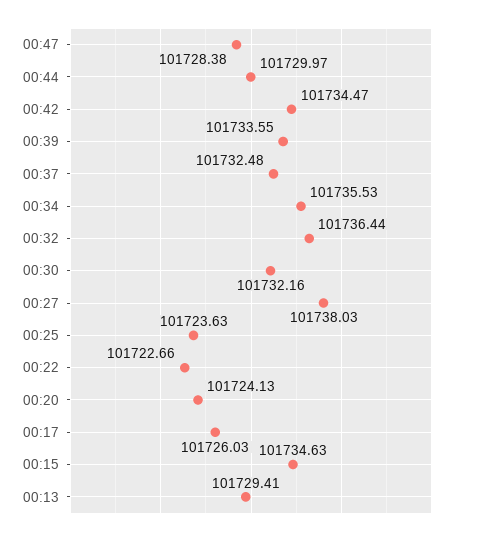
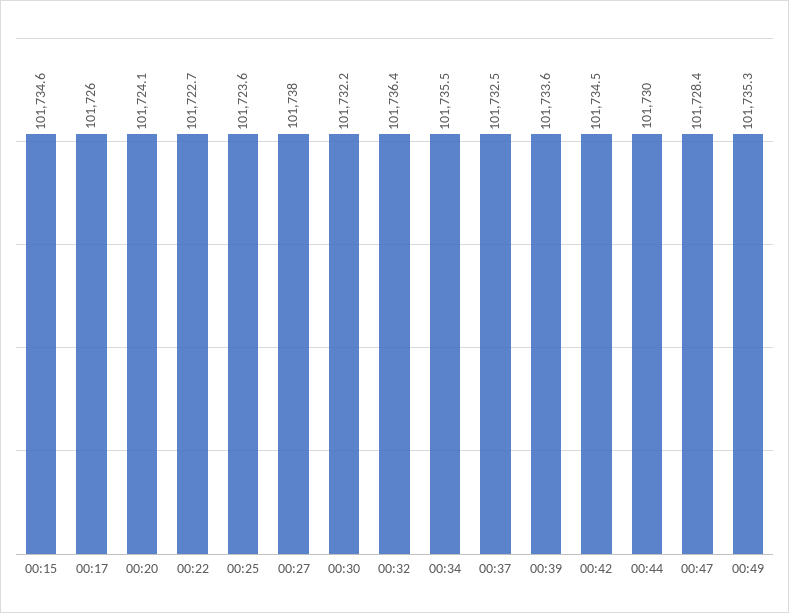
00:13: 101729.41 -> none
00:49: none -> 101735.3

